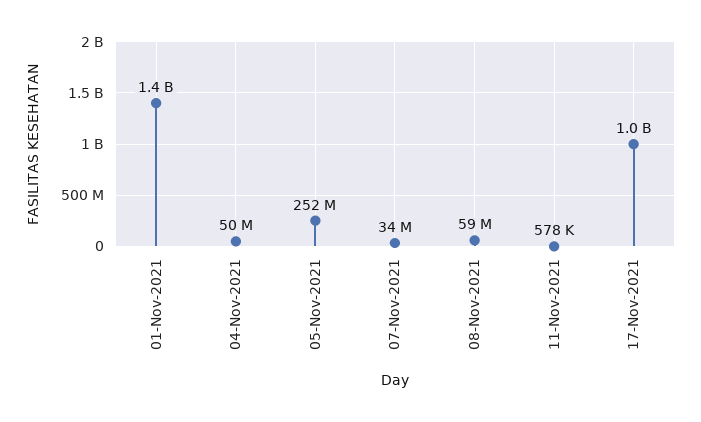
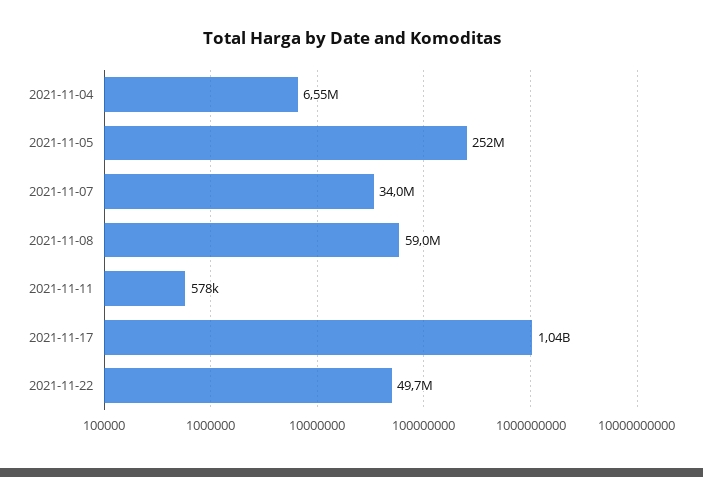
01-Nov-2021: 1400000000 -> none
04-Nov-2021: 50000000 -> 6550000
2021-11-22: none -> 49700000

